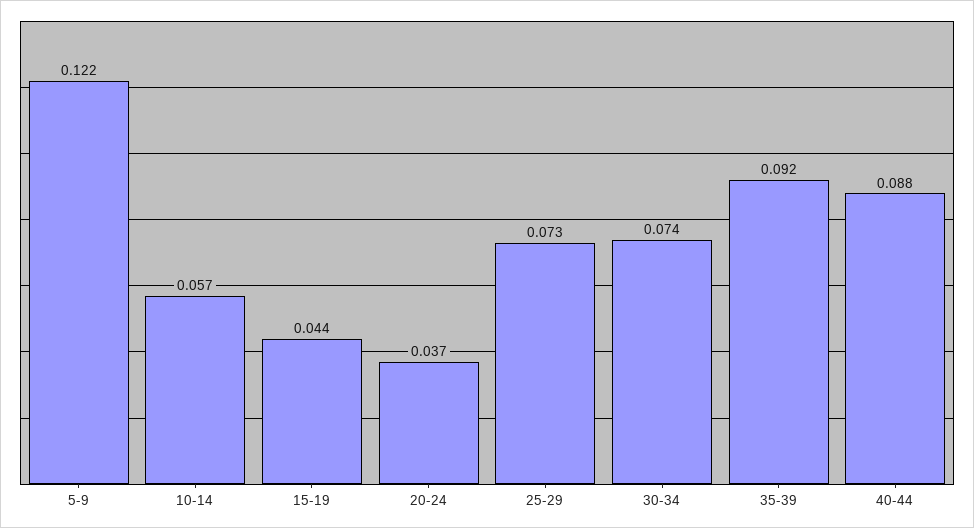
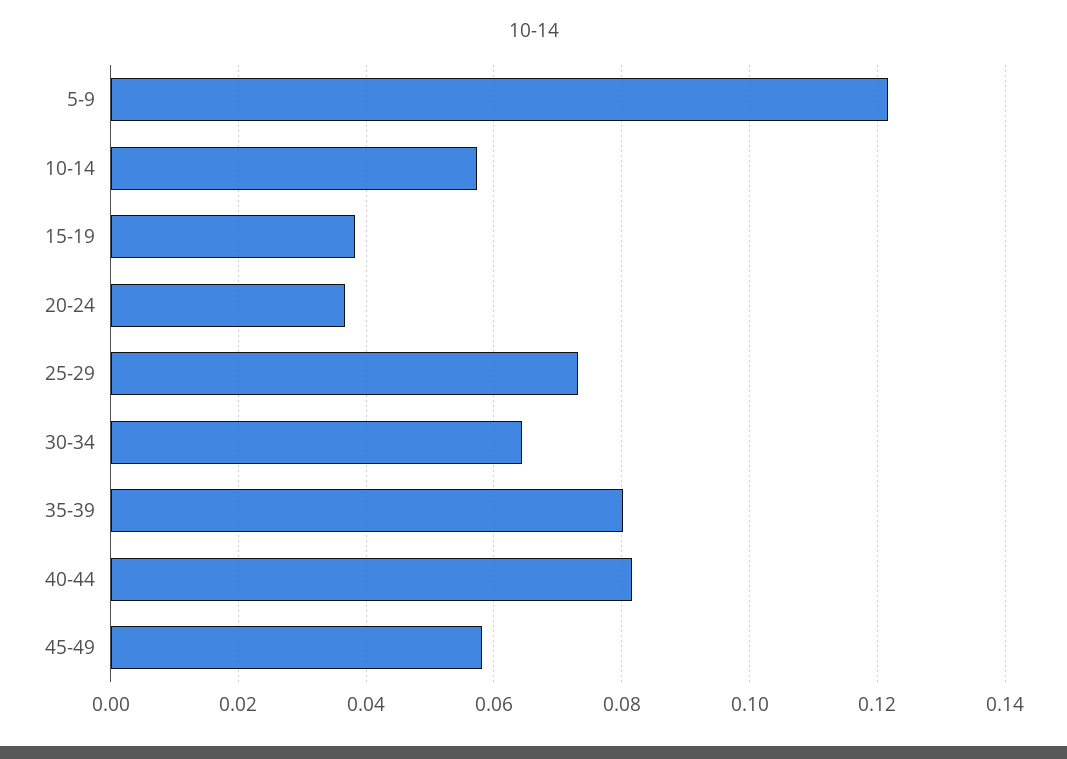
15-19: 0.044 -> 0.038
30-34: 0.074 -> 0.064
35-39: 0.092 -> 0.08
40-44: 0.088 -> 0.082
45-49: none -> 0.058

